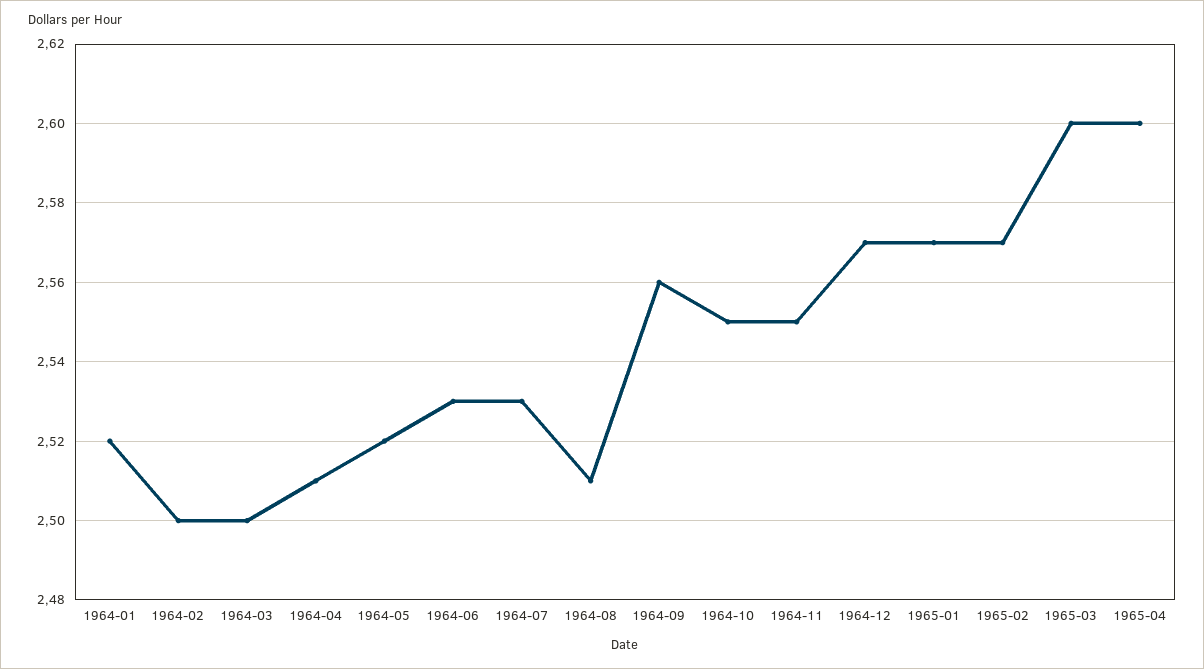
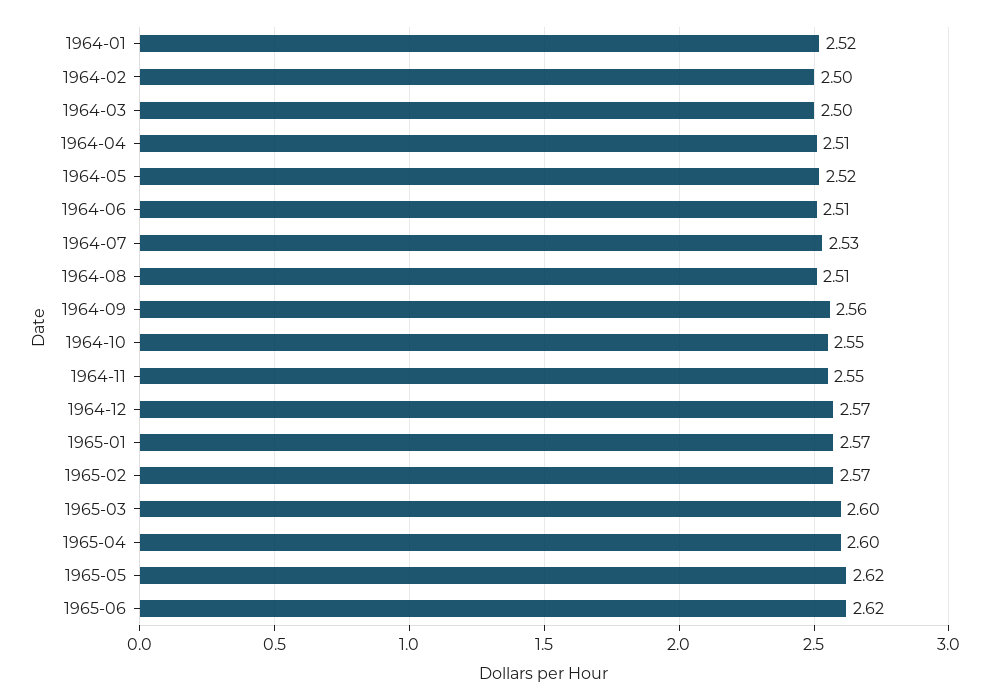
1964-06: 2.53 -> 2.51
1965-05: none -> 2.62
1965-06: none -> 2.62

